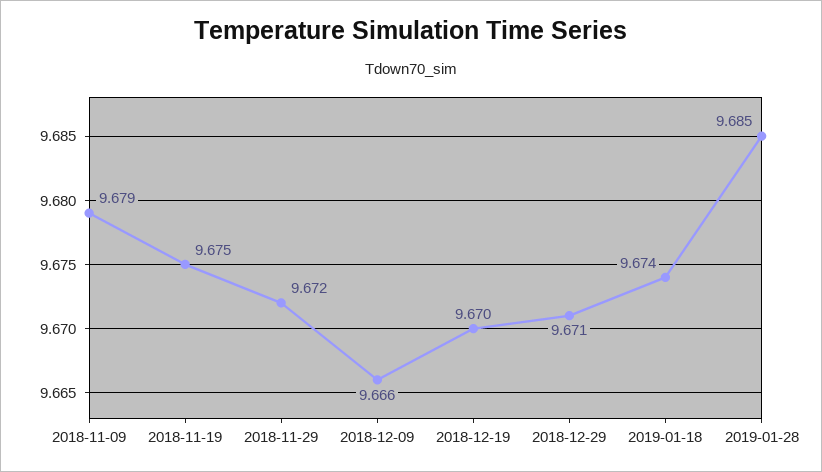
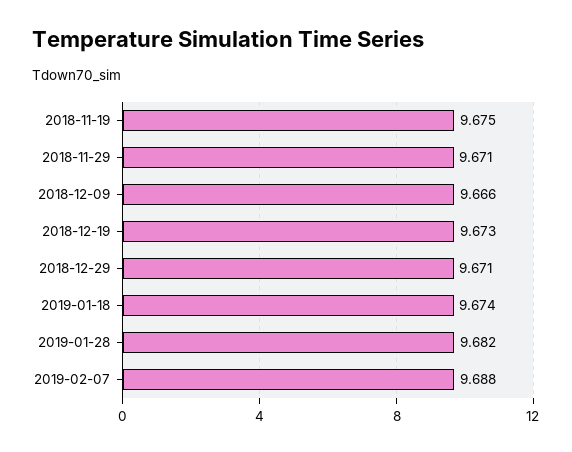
2018-11-09: 9.679 -> none
2018-11-29: 9.672 -> 9.671
2018-12-19: 9.67 -> 9.673
2019-01-28: 9.685 -> 9.682
2019-02-07: none -> 9.688

